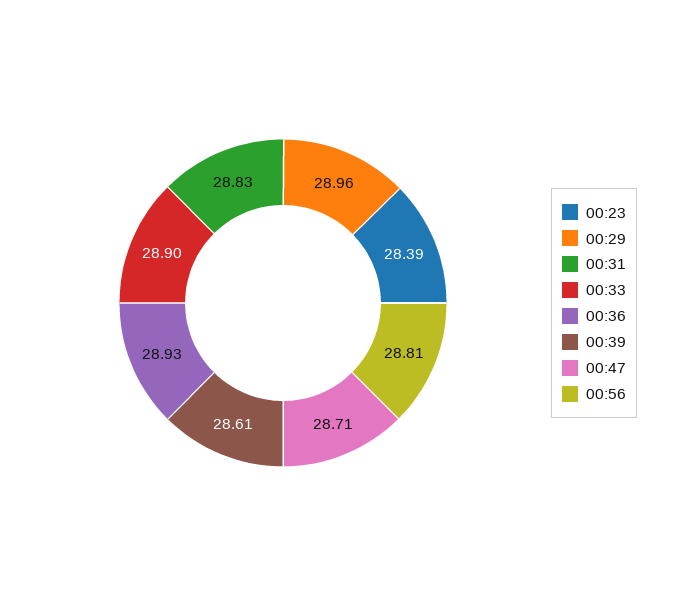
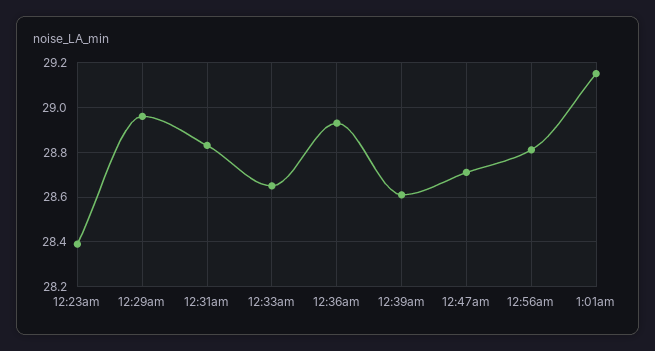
00:33: 28.9 -> 28.65
1:01am: none -> 29.15

